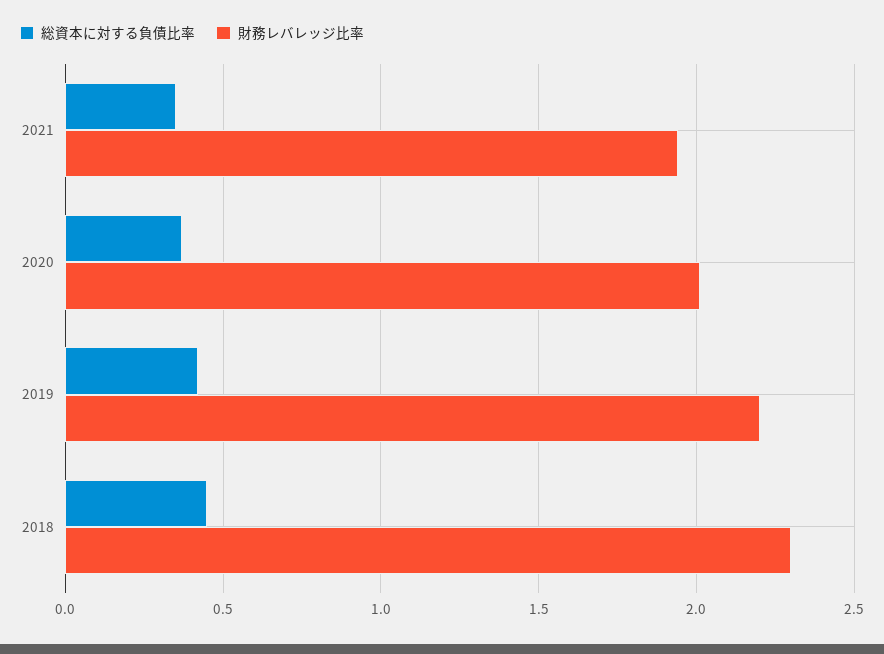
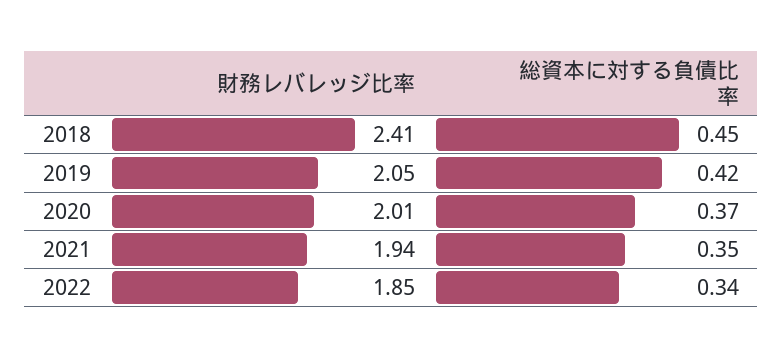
財務レバレッジ比率, 2019: 2.2 -> 2.05
財務レバレッジ比率, 2018: 2.3 -> 2.41
財務レバレッジ比率, 2022: none -> 1.85
総資本に対する負債比率, 2022: none -> 0.34

